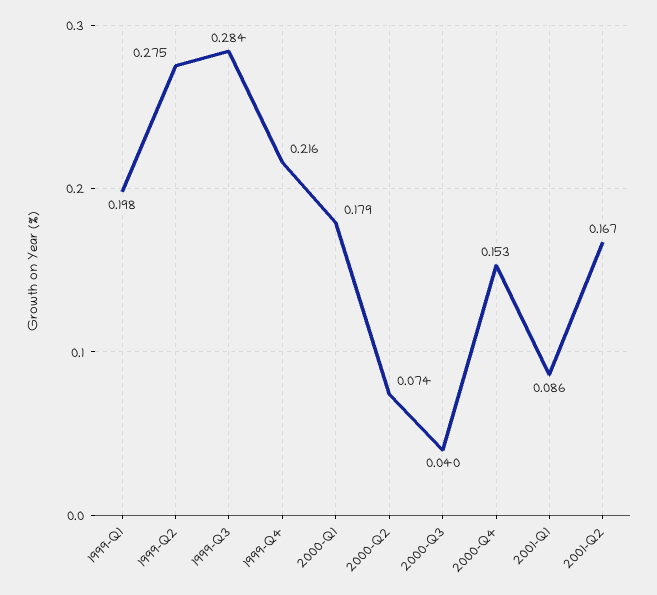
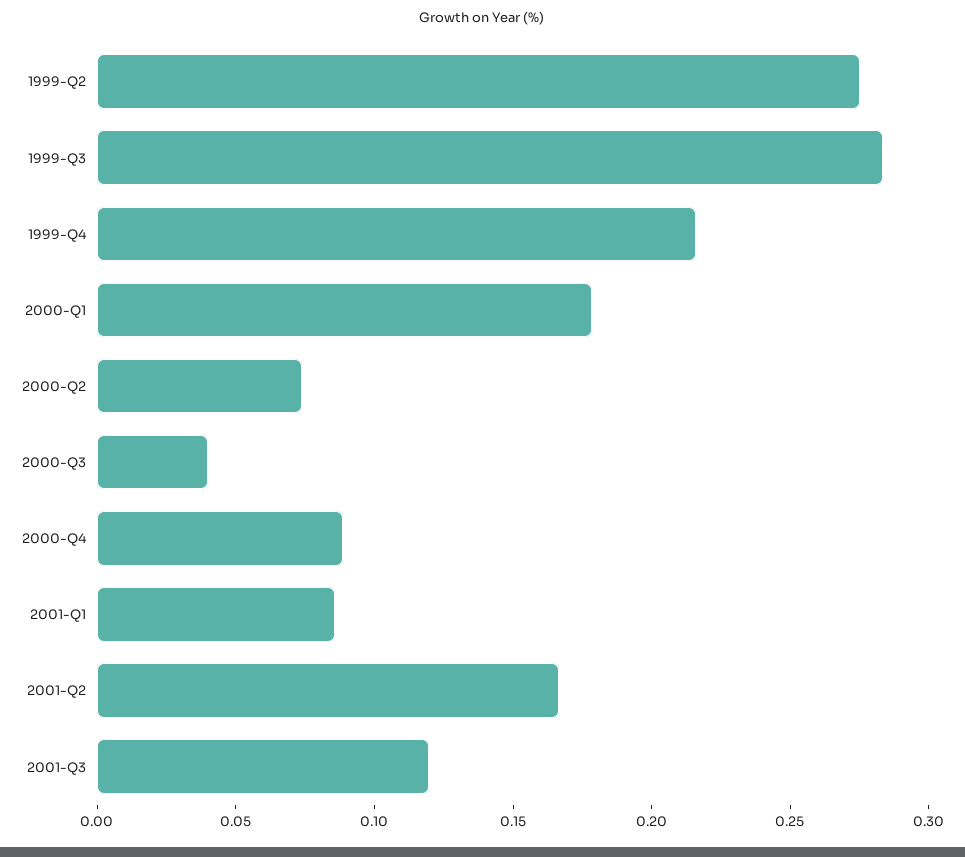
1999-Q1: 0.198 -> none
2000-Q4: 0.153 -> 0.09
2001-Q3: none -> 0.12

